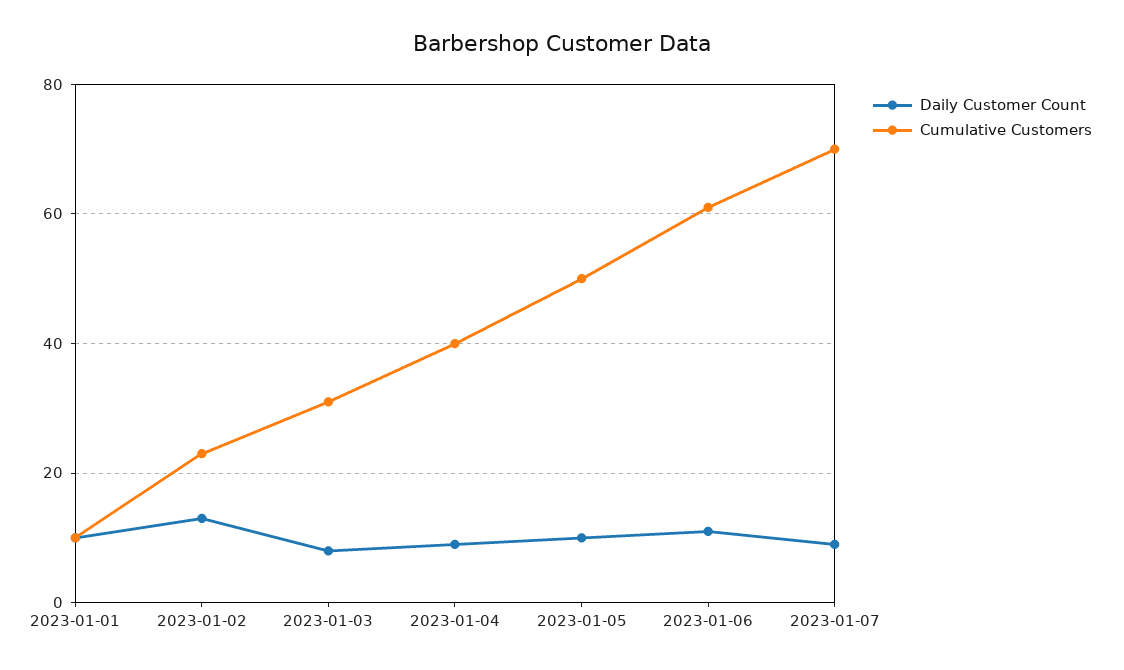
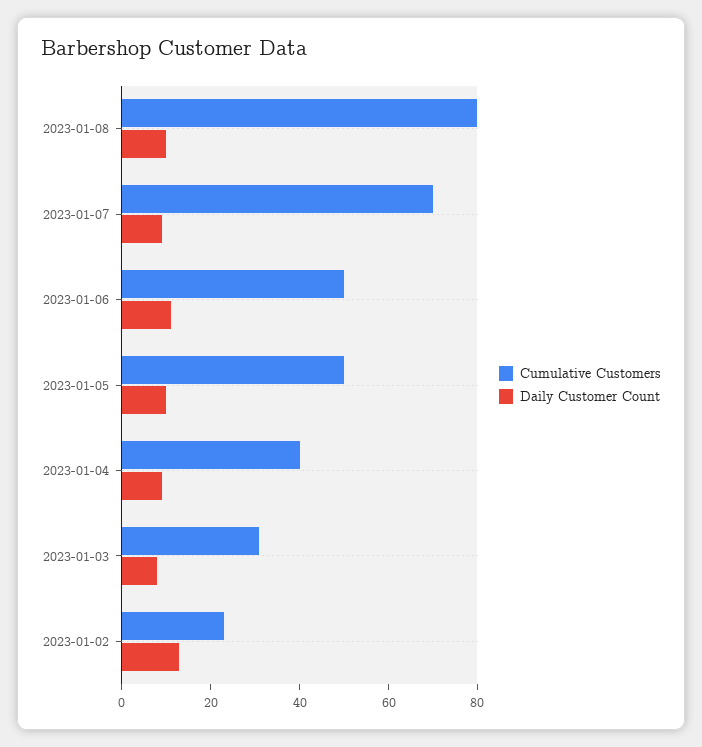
Daily Customer Count, 2023-01-01: 10 -> none
Cumulative Customers, 2023-01-01: 10 -> none
Cumulative Customers, 2023-01-06: 60 -> 50
Cumulative Customers, 2023-01-08: none -> 80
Daily Customer Count, 2023-01-08: none -> 10

